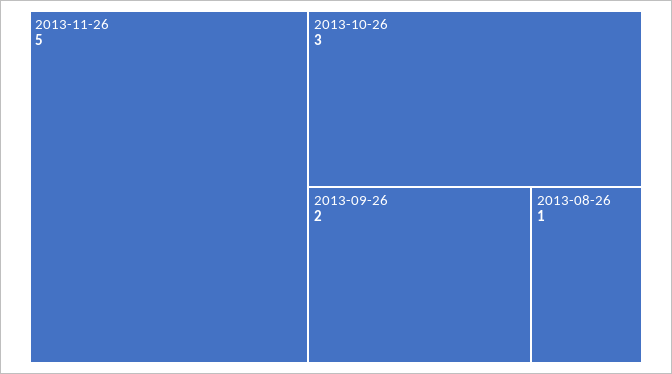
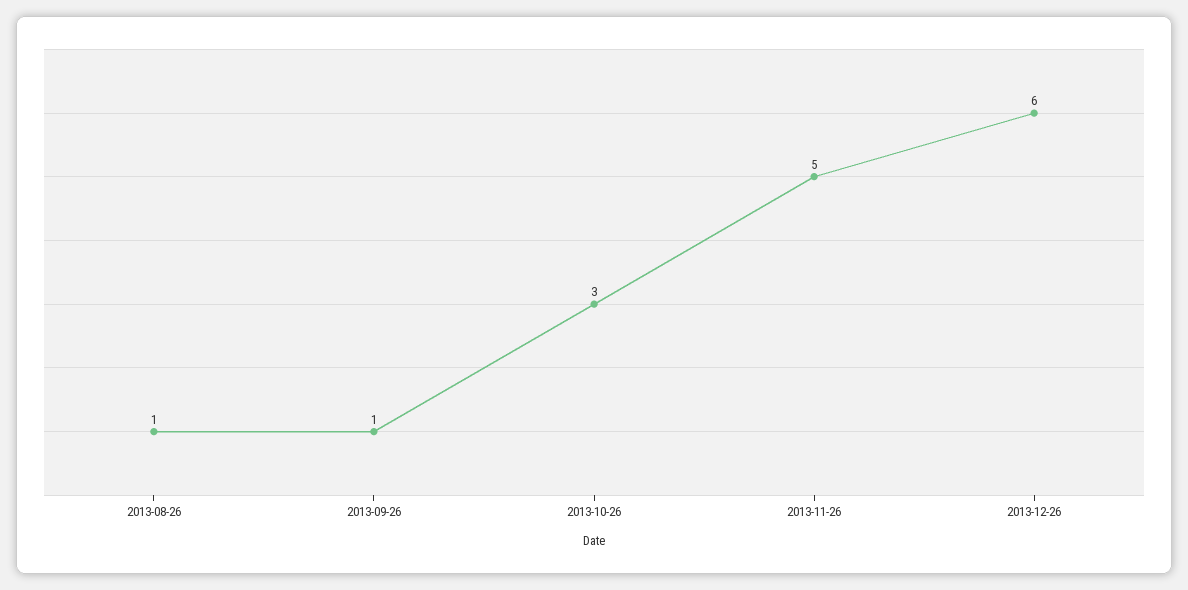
2013-09-26: 2 -> 1
2013-12-26: none -> 6

